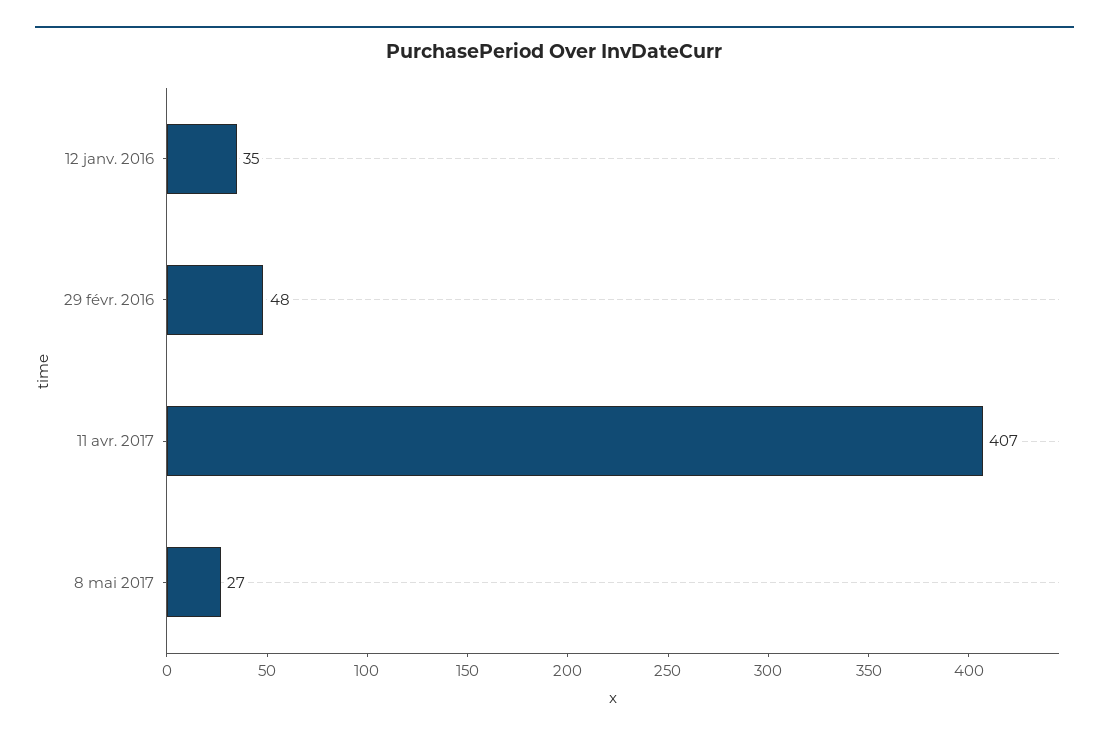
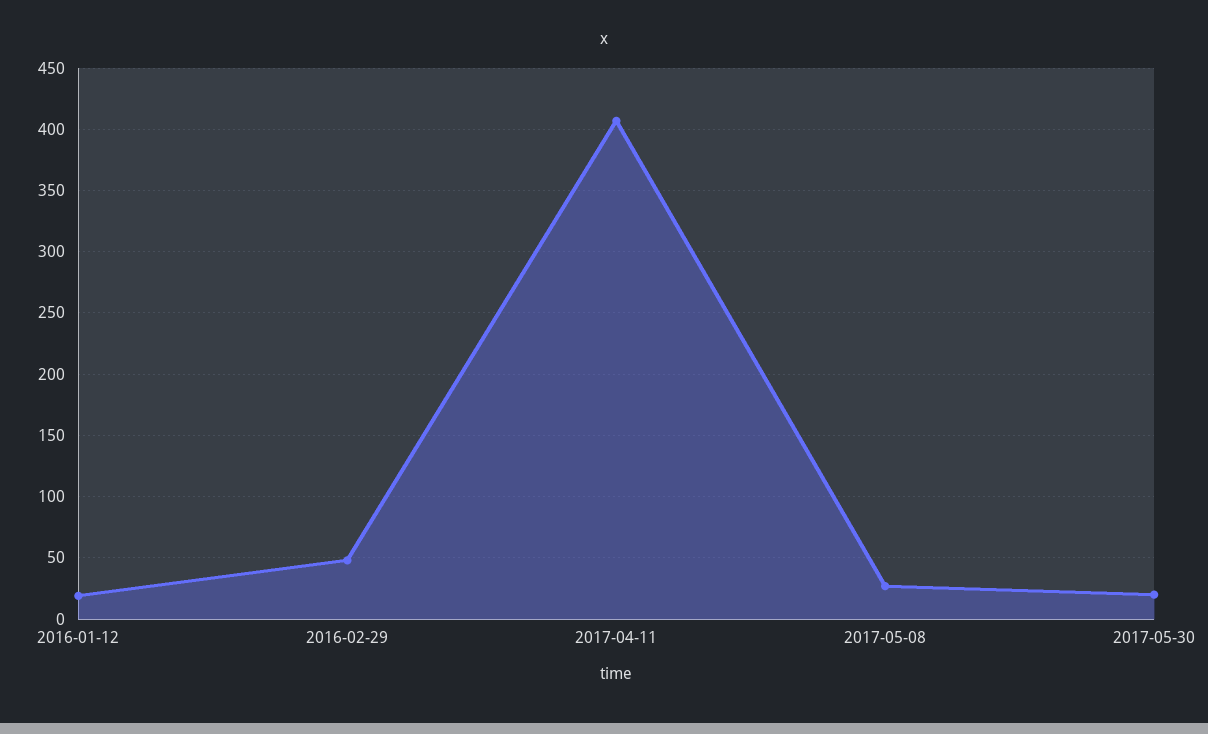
12 janv. 2016: 35 -> 20
2017-05-30: none -> 20

